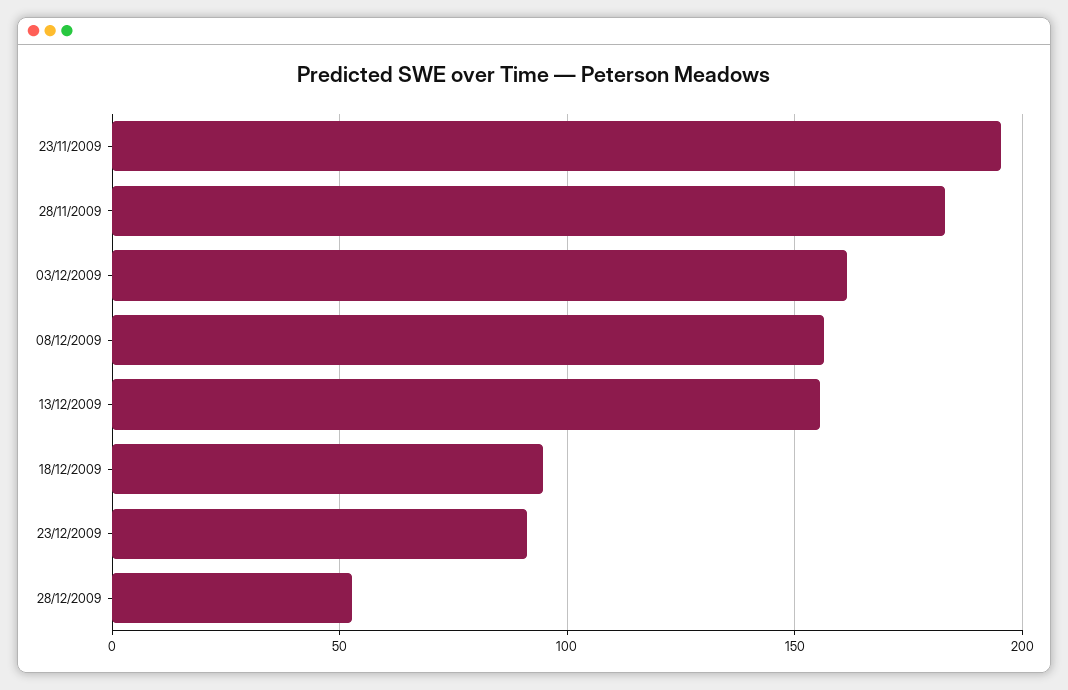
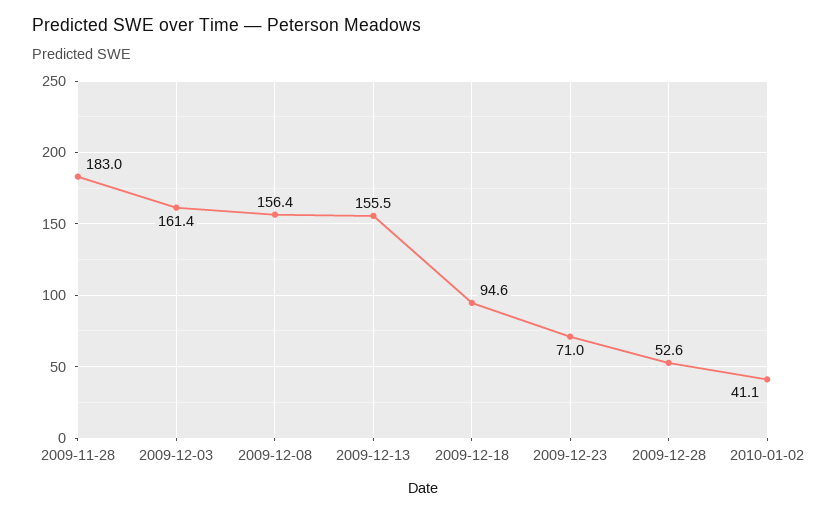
23/11/2009: 195 -> none
23/12/2009: 90 -> 71
2010-01-02: none -> 41.1

